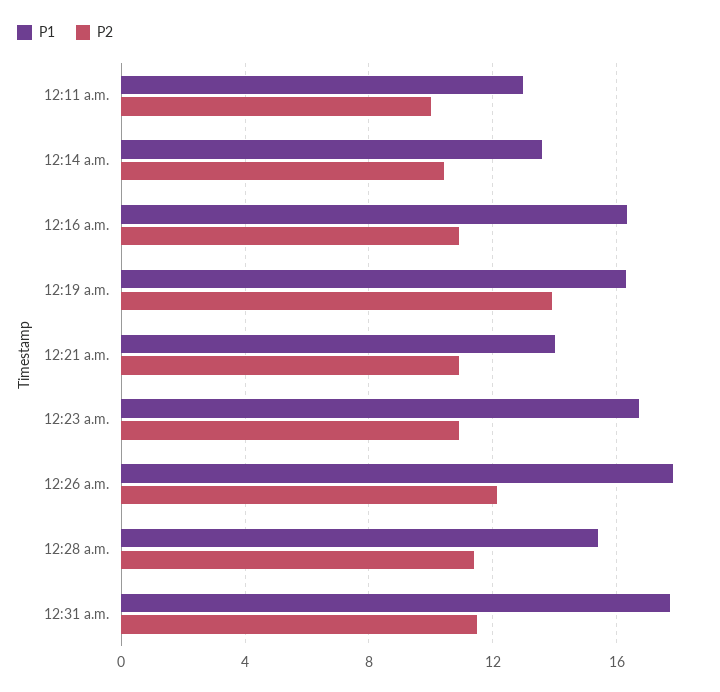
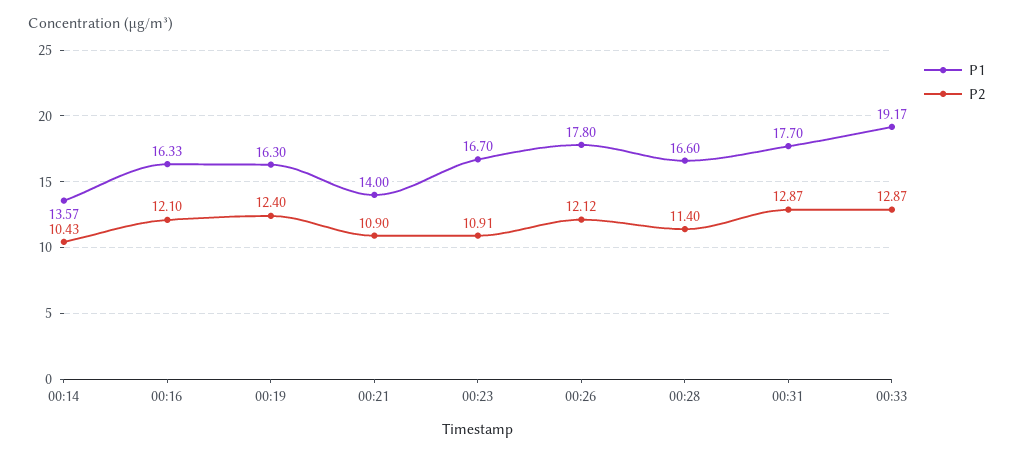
P1, 12:11 a.m.: 13 -> none
P2, 12:11 a.m.: 10 -> none
P2, 12:16 a.m.: 11 -> 12.1
P2, 12:19 a.m.: 14 -> 12.4
P1, 12:28 a.m.: 15.5 -> 16.6
P2, 12:31 a.m.: 11.5 -> 12.87
P1, 00:33: none -> 19.17
P2, 00:33: none -> 12.87

